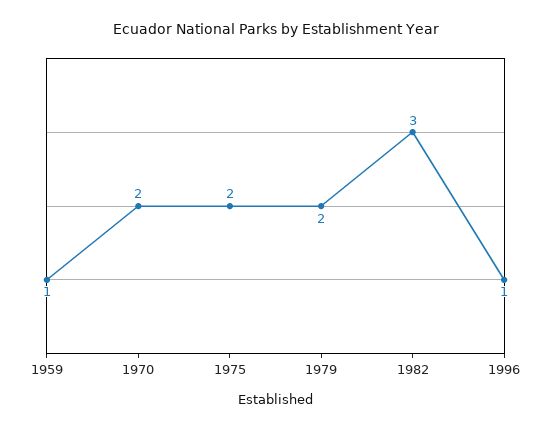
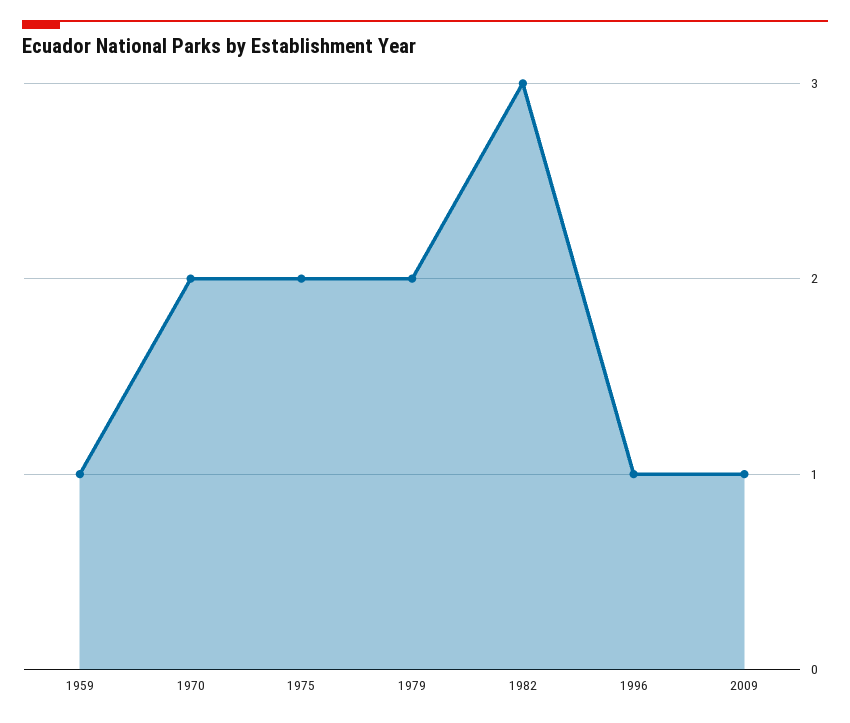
2009: none -> 1

